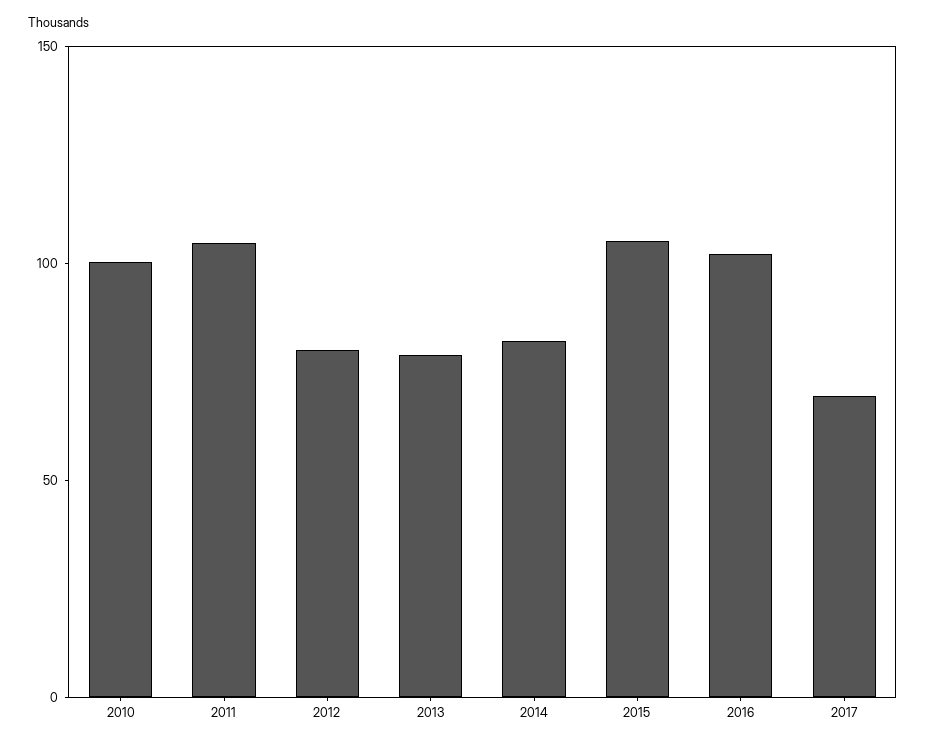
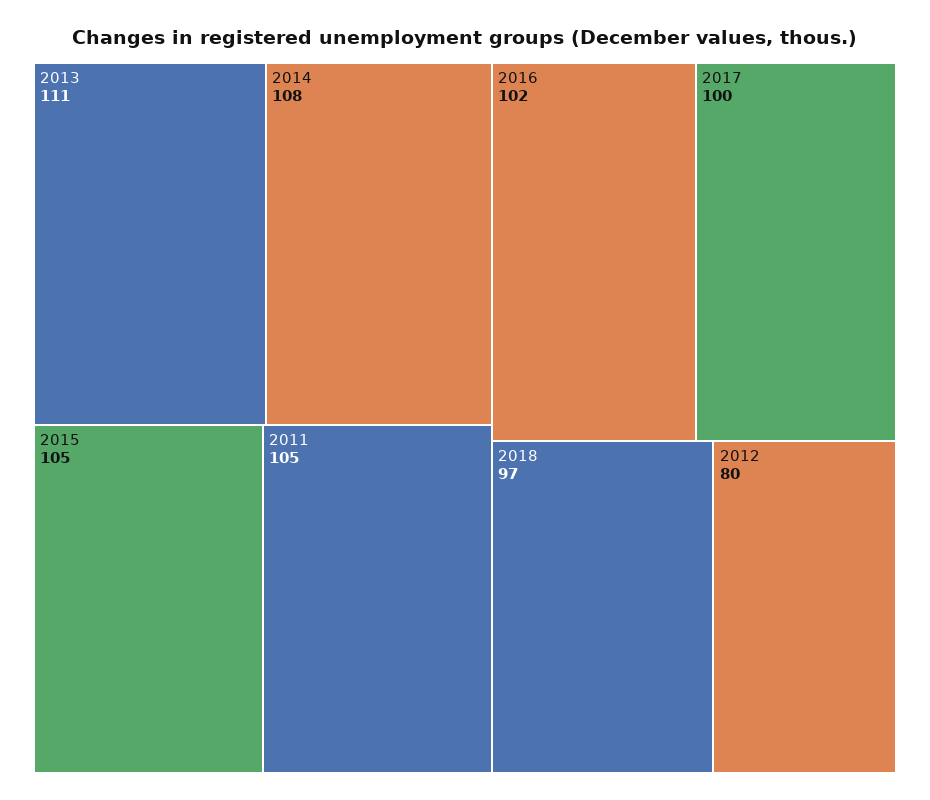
2010: 100 -> none
2013: 80 -> 111
2014: 80 -> 108
2017: 70 -> 100
2018: none -> 97

